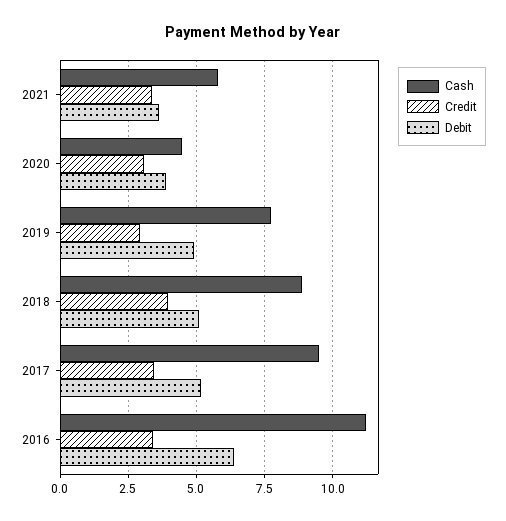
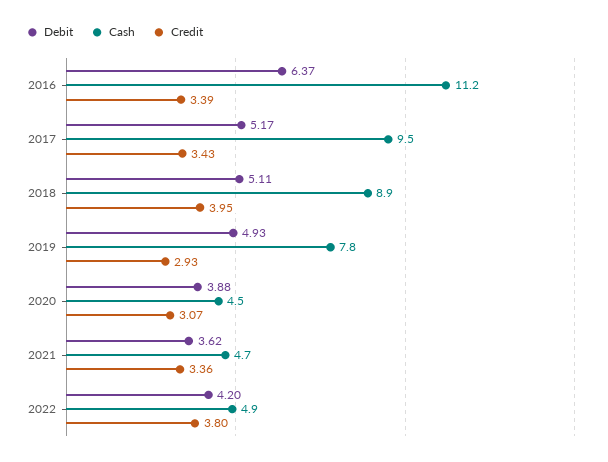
Cash, 2021: 5.75 -> 4.7
Debit, 2022: none -> 4.2
Cash, 2022: none -> 4.9
Credit, 2022: none -> 3.8

